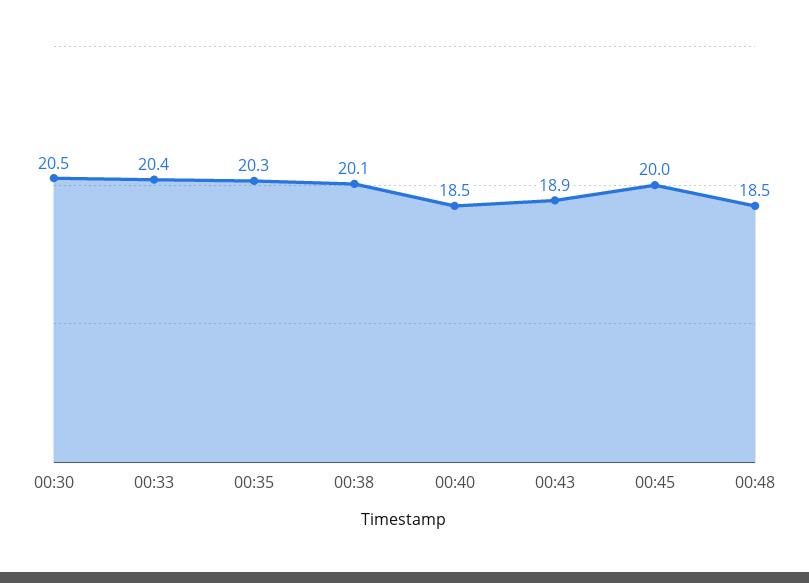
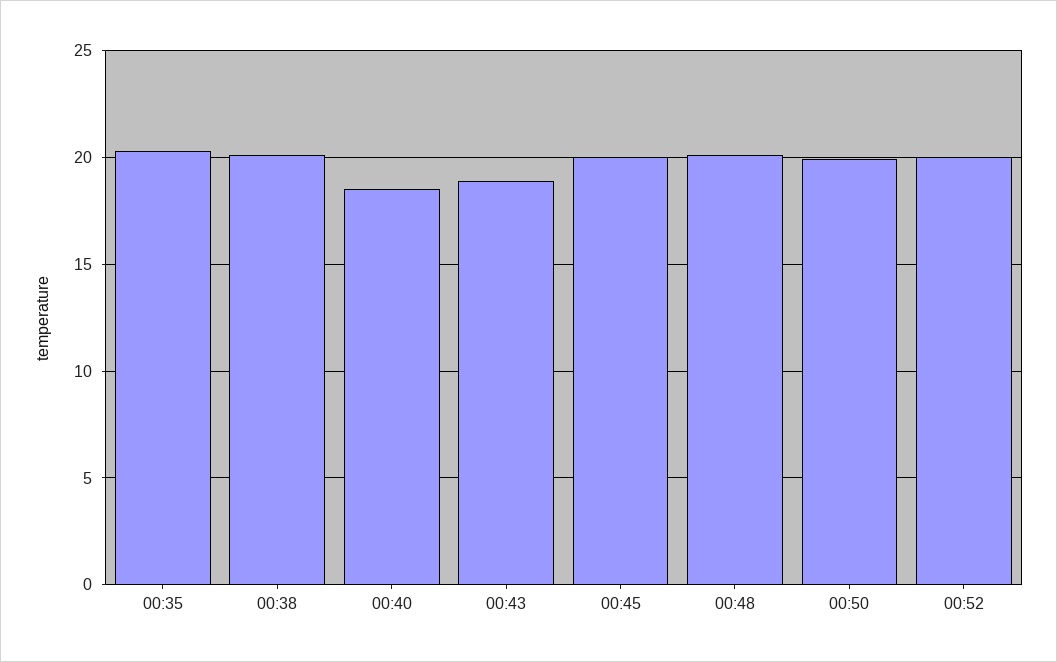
00:30: 20.5 -> none
00:33: 20.4 -> none
00:48: 18.5 -> 20
00:50: none -> 20
00:52: none -> 20

